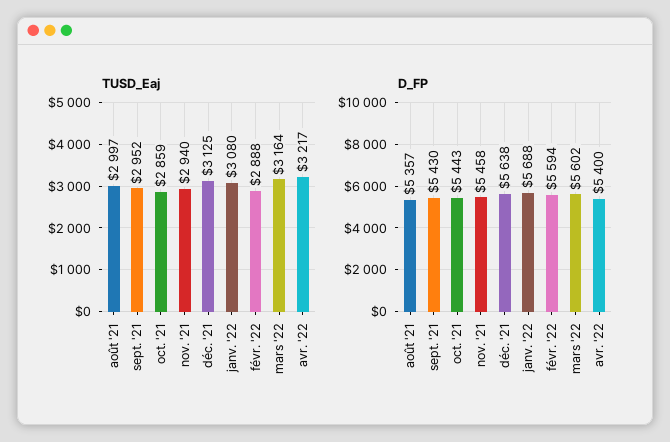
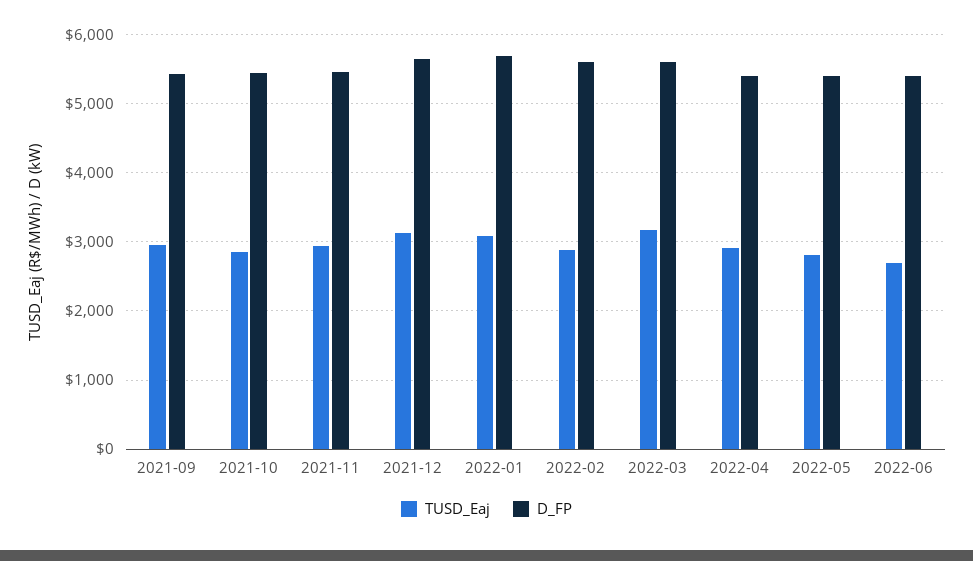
TUSD_Eaj, août '21: 2997 -> none
TUSD_Eaj, avr. '22: 3217 -> 2900
D_FP, août '21: 5357 -> none
TUSD_Eaj, 2022-05: none -> 2800
D_FP, 2022-05: none -> 5400
TUSD_Eaj, 2022-06: none -> 2700
D_FP, 2022-06: none -> 5400

